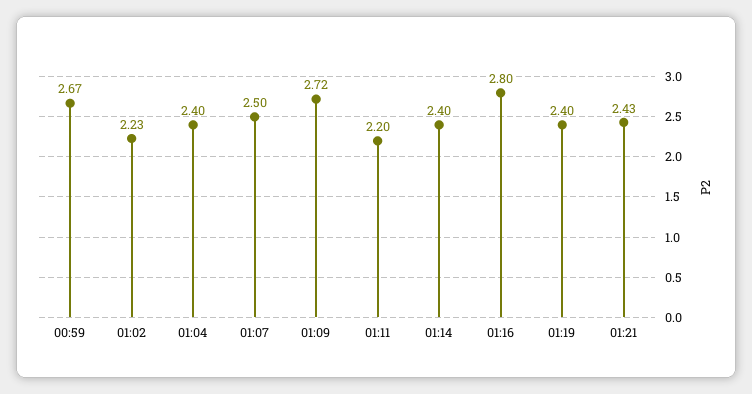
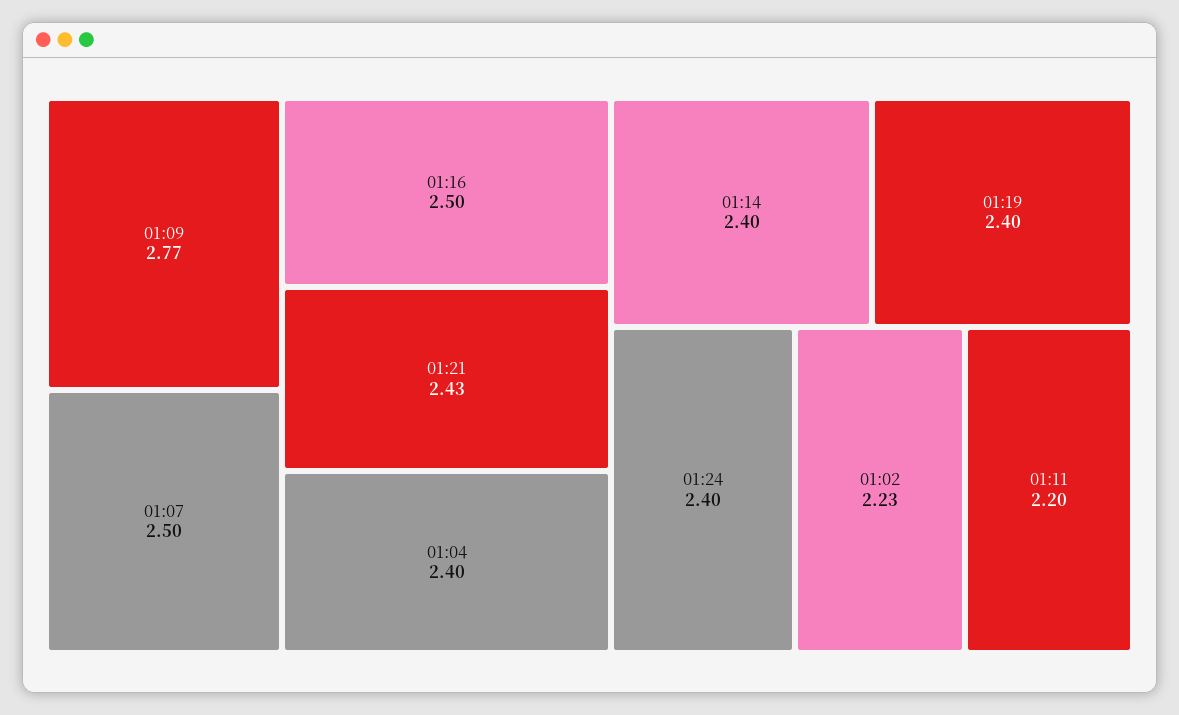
00:59: 2.67 -> none
01:09: 2.72 -> 2.77
01:16: 2.8 -> 2.5
01:24: none -> 2.4

